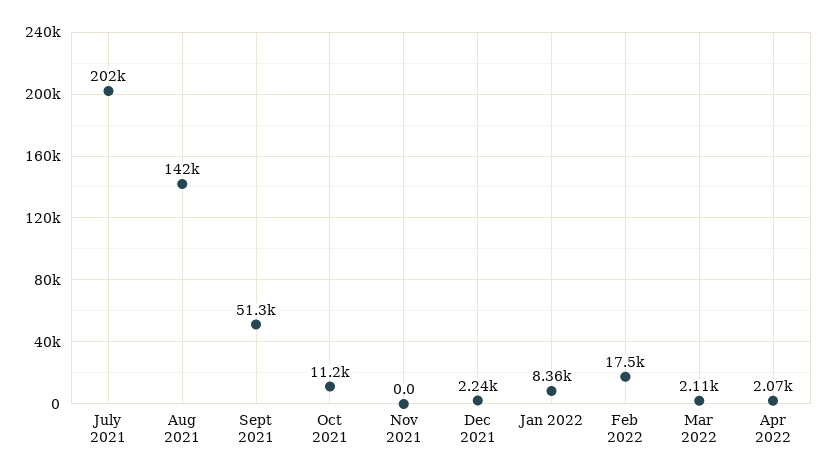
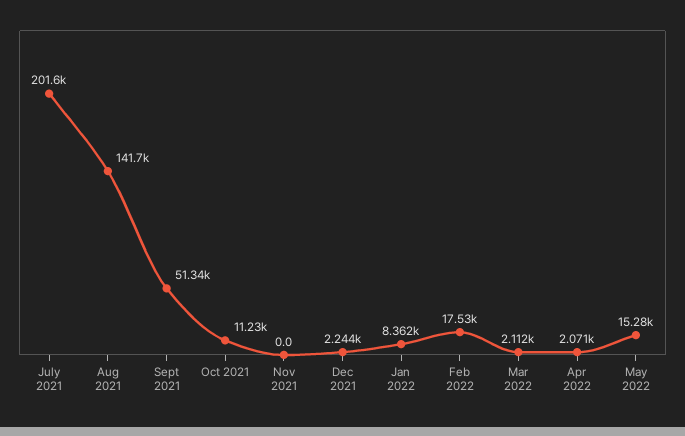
May 2022: none -> 15280

